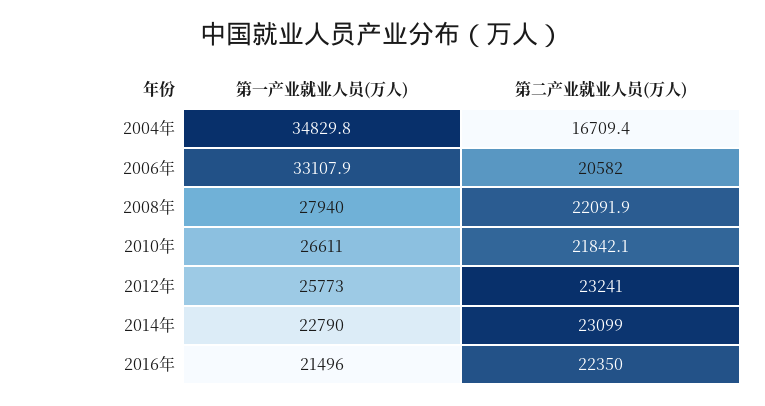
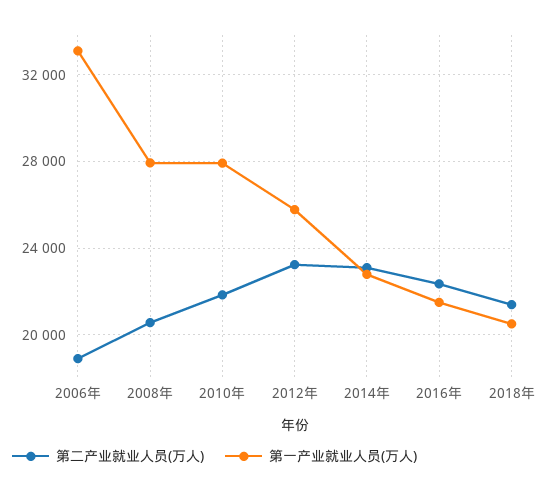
第一产业就业人员(万人), 2004年: 34829.8 -> none
第二产业就业人员(万人), 2004年: 16709.4 -> none
第二产业就业人员(万人), 2006年: 20582 -> 19000
第二产业就业人员(万人), 2008年: 22091.9 -> 20500
第一产业就业人员(万人), 2010年: 26611 -> 28000
第二产业就业人员(万人), 2018年: none -> 21500
第一产业就业人员(万人), 2018年: none -> 20500

